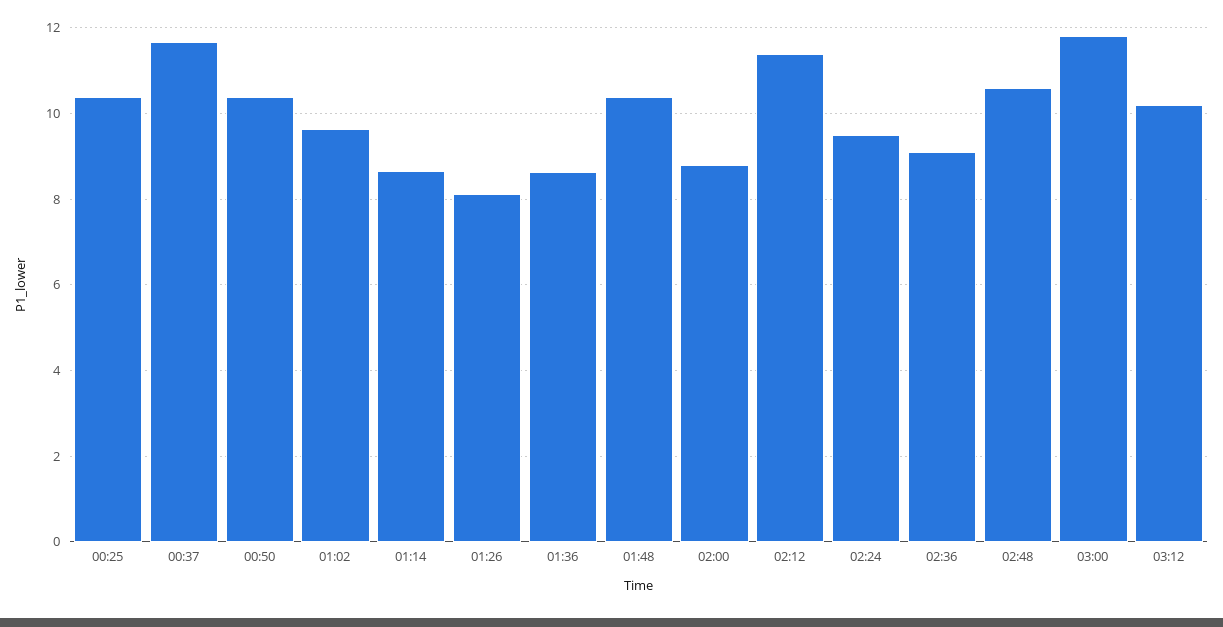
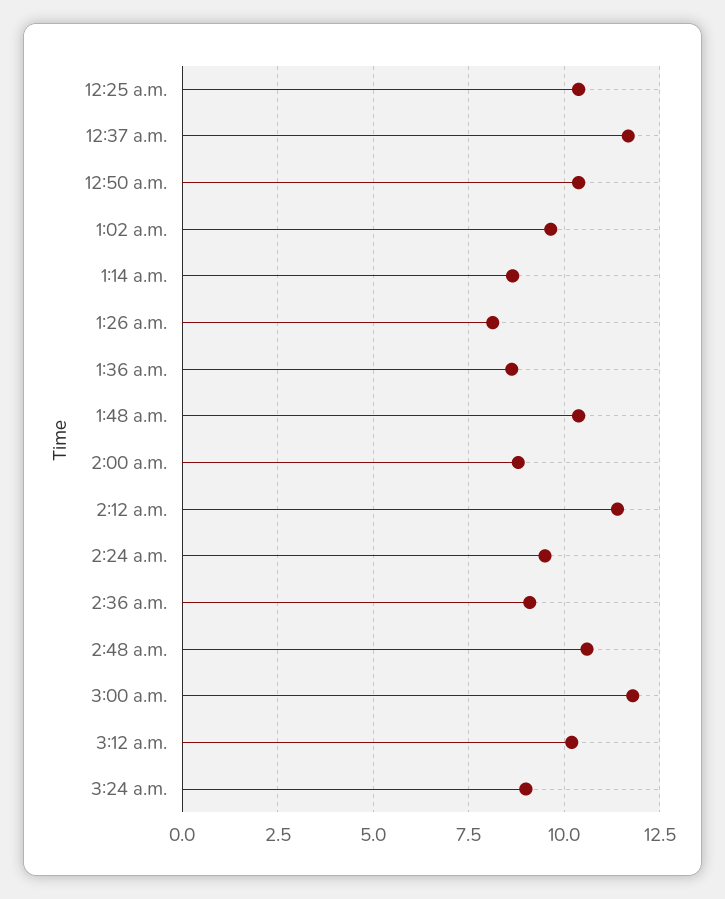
3:24 a.m.: none -> 9

